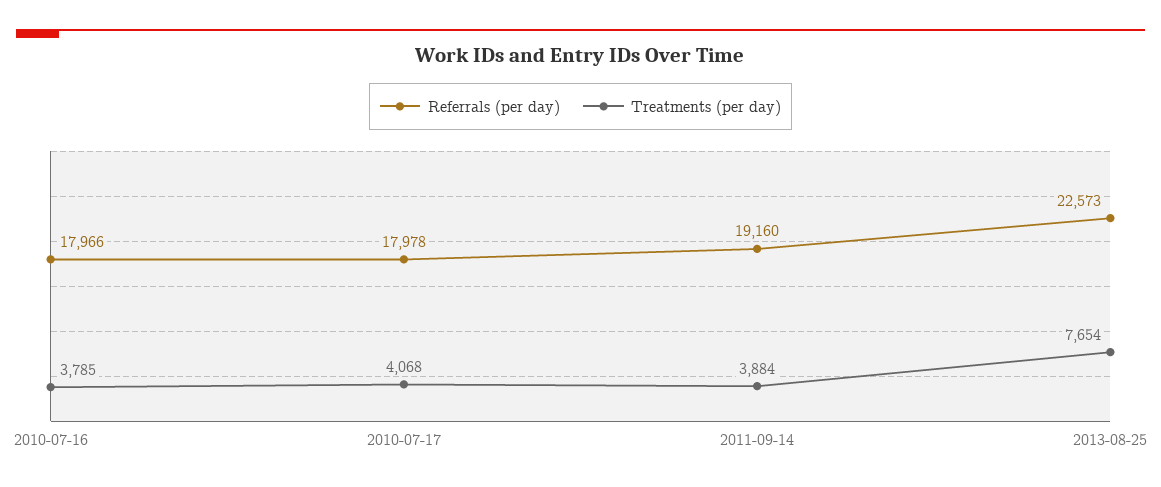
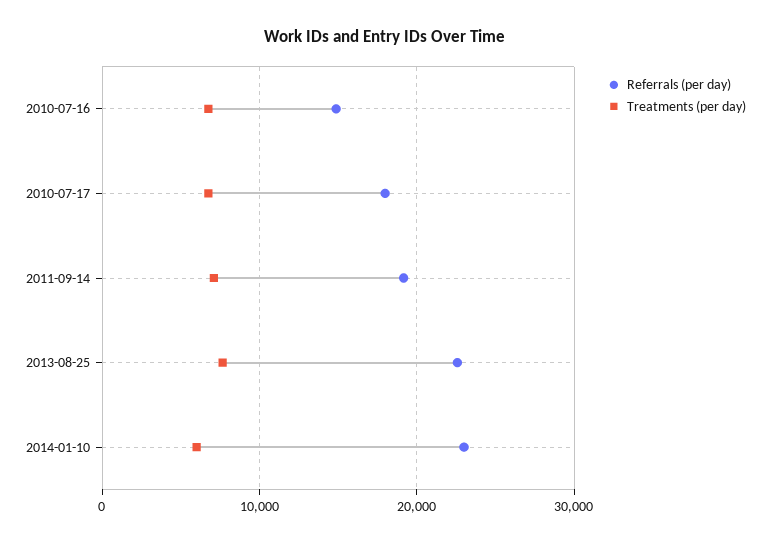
Referrals (per day), 2010-07-16: 17966 -> 15000
Treatments (per day), 2010-07-16: 3785 -> 7000
Treatments (per day), 2010-07-17: 4068 -> 7000
Treatments (per day), 2011-09-14: 3884 -> 7000
Referrals (per day), 2014-01-10: none -> 23000
Treatments (per day), 2014-01-10: none -> 6000

